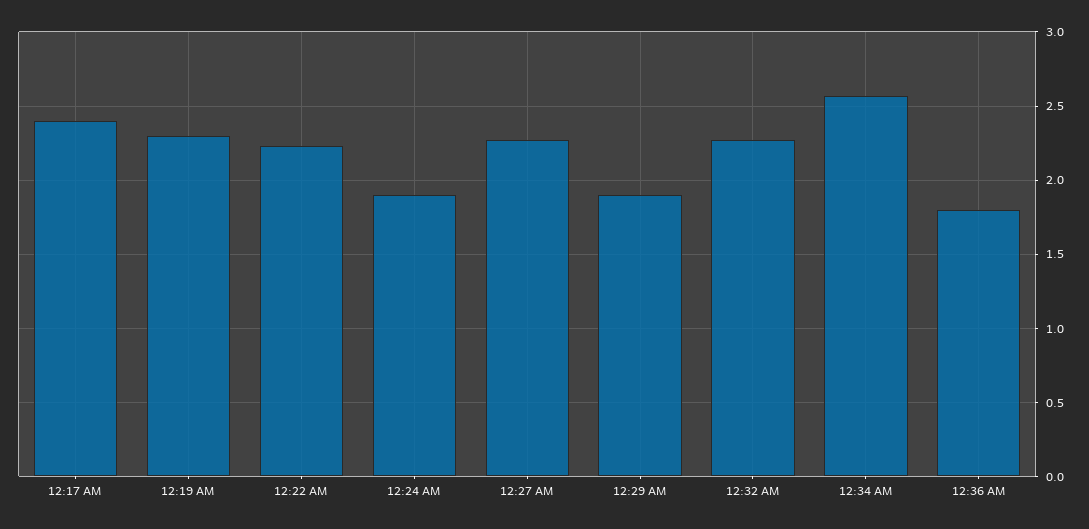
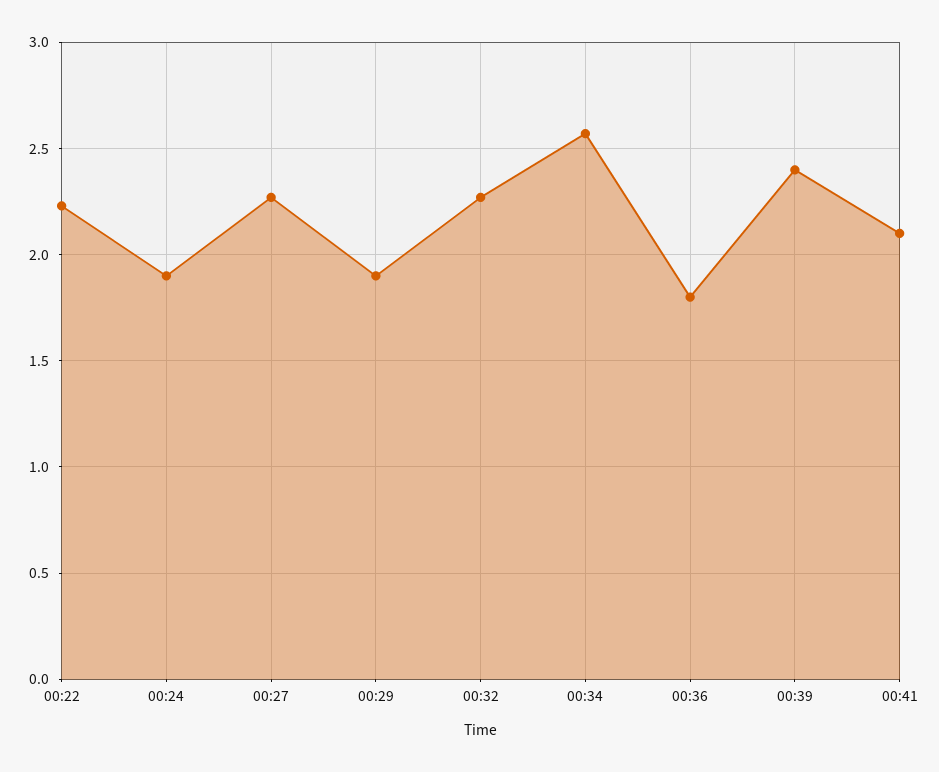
12:17 AM: 2.4 -> none
12:19 AM: 2.3 -> none
00:39: none -> 2.4
00:41: none -> 2.1

